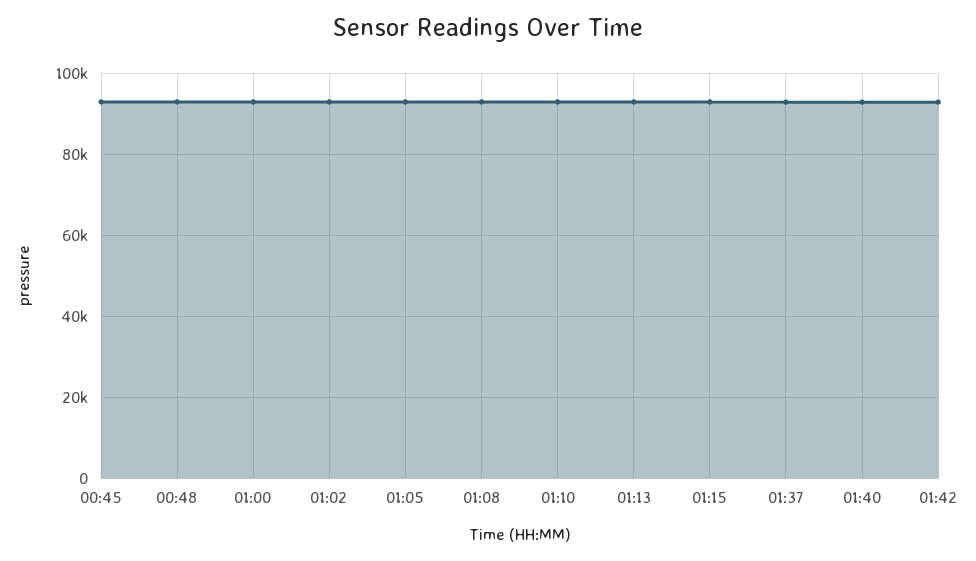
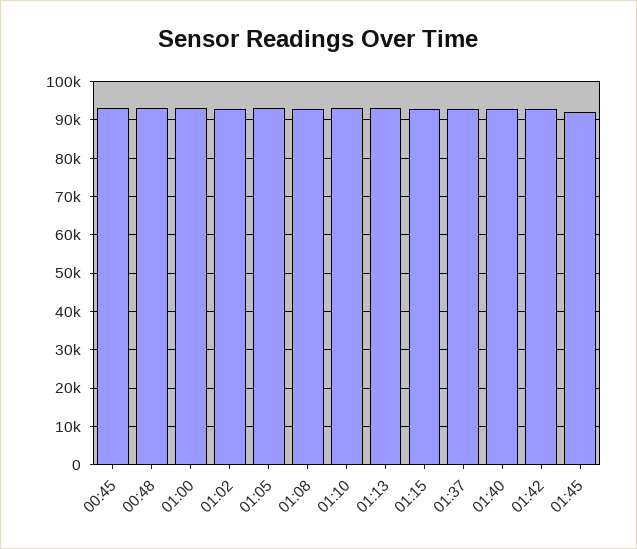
01:45: none -> 92000

